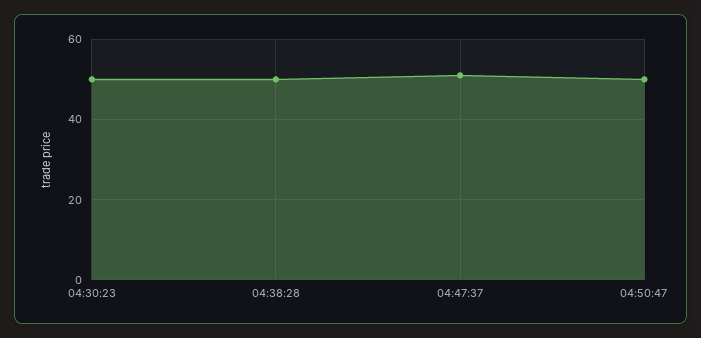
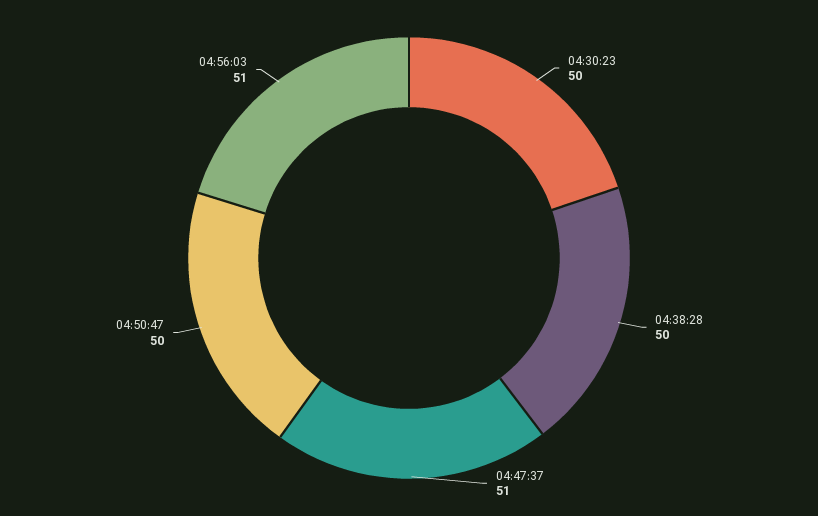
04:56:03: none -> 51

